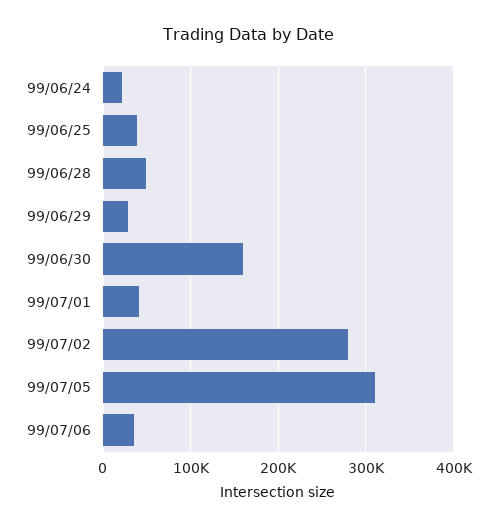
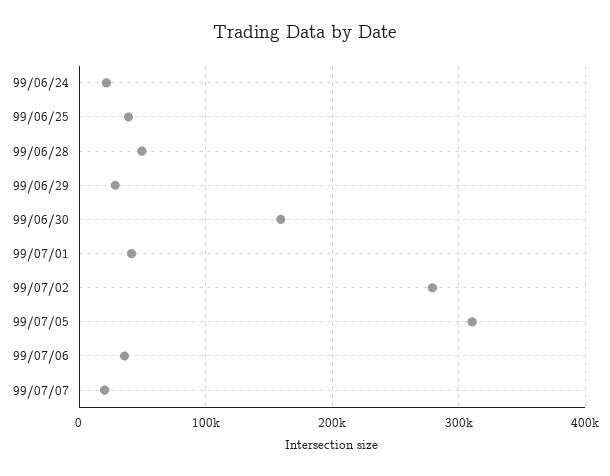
99/07/07: none -> 20000

